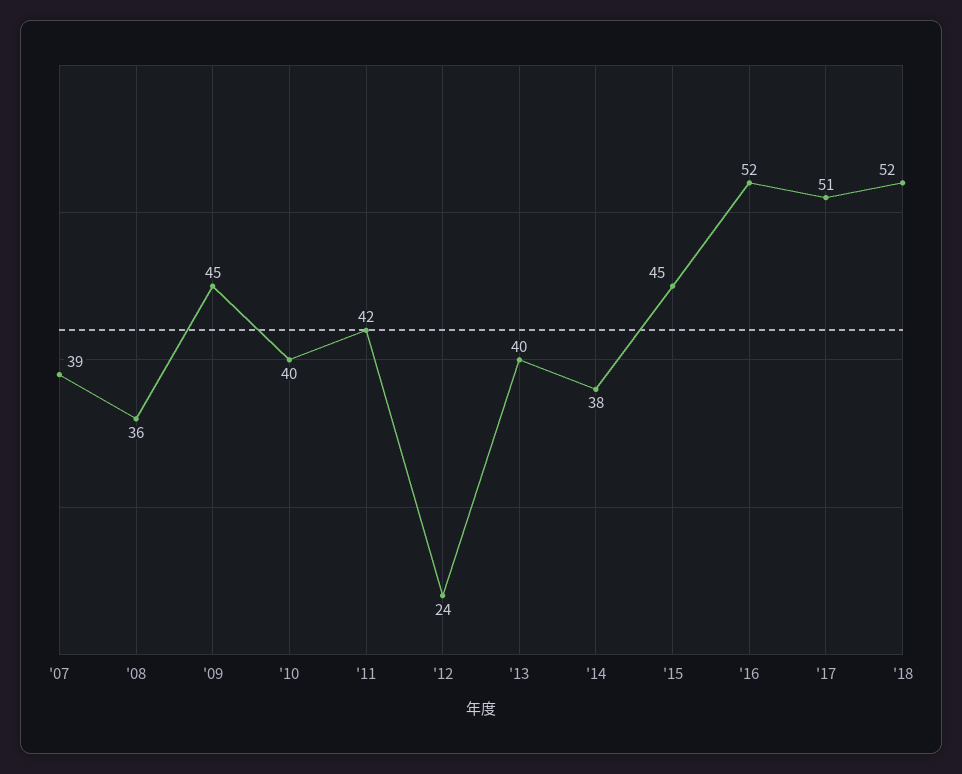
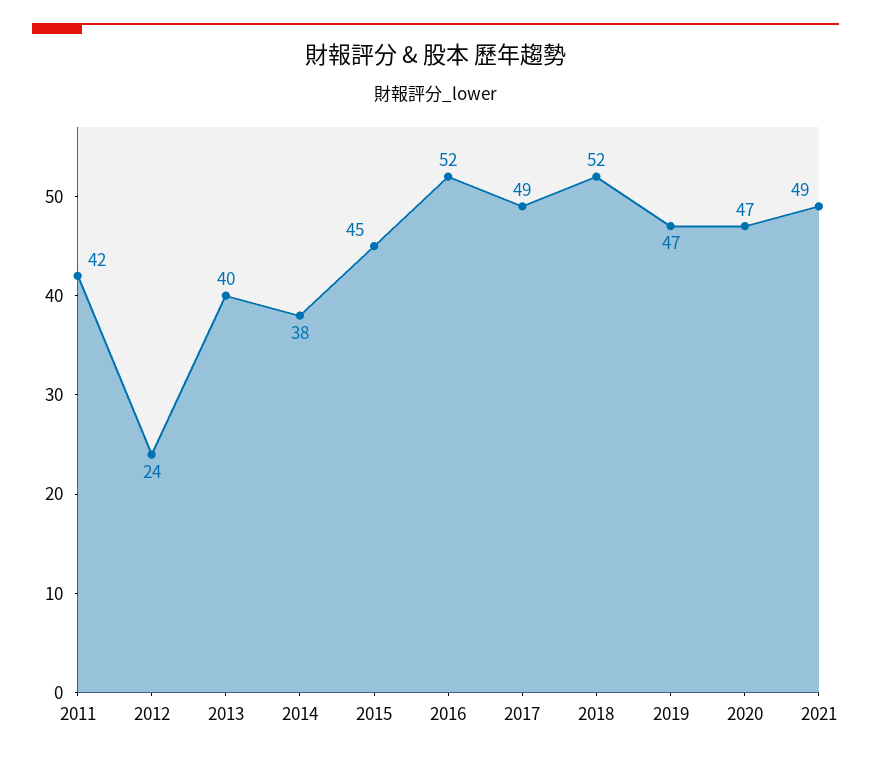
'07: 39 -> none
'08: 36 -> none
'09: 45 -> none
'10: 40 -> none
'17: 51 -> 49
2019: none -> 47
2020: none -> 47
2021: none -> 49

